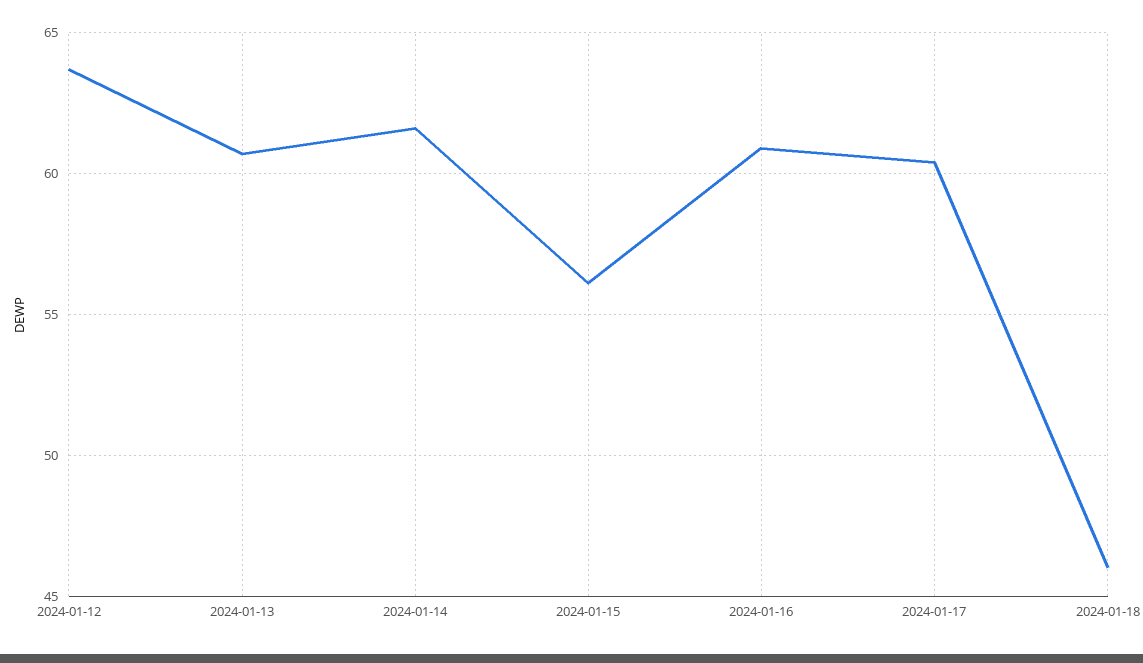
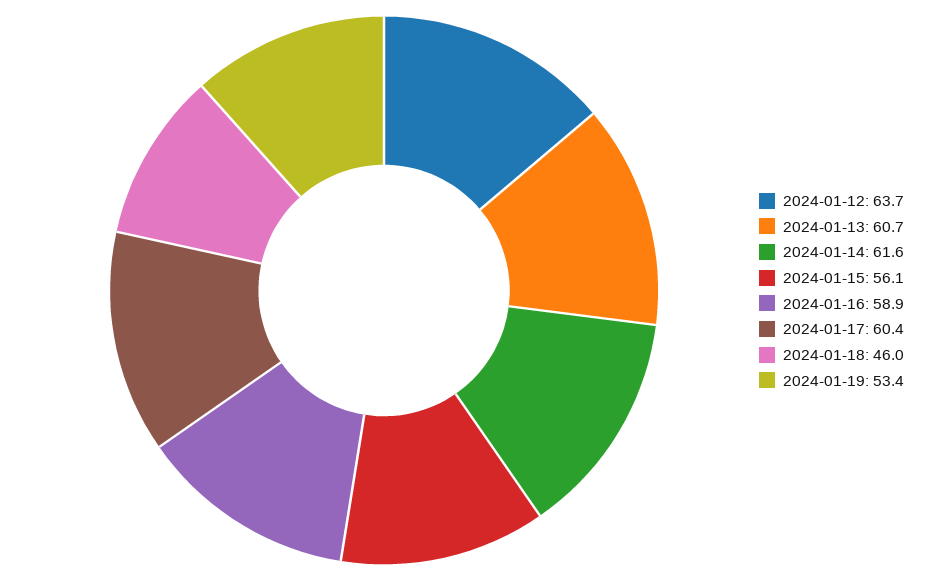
2024-01-16: 61 -> 58.9
2024-01-19: none -> 53.4

